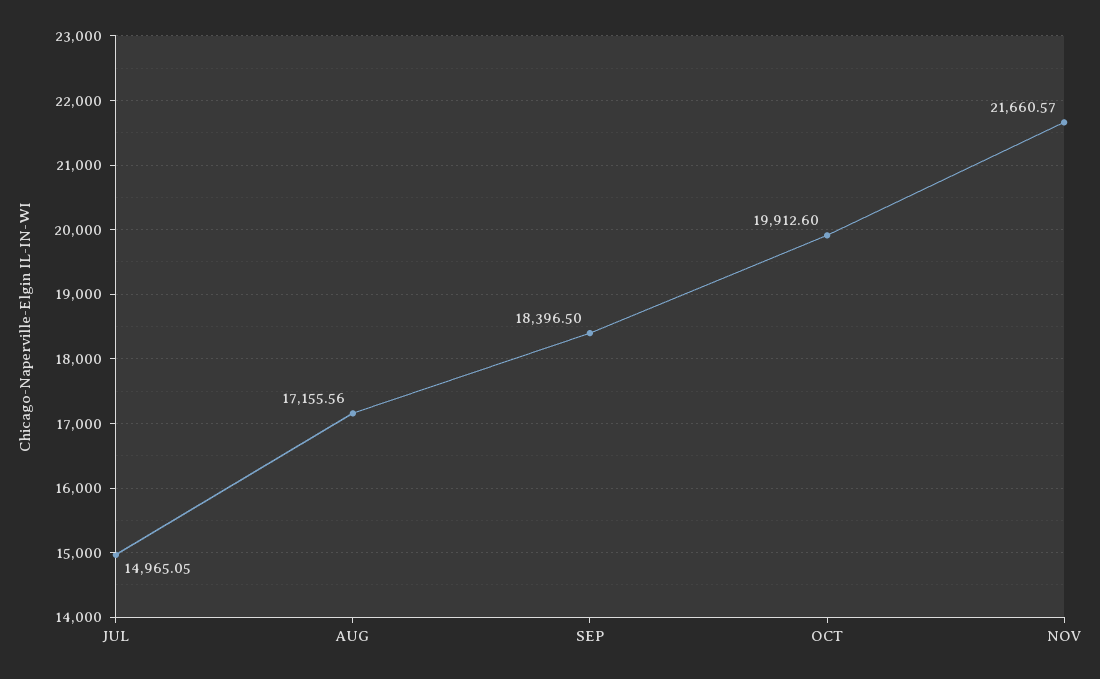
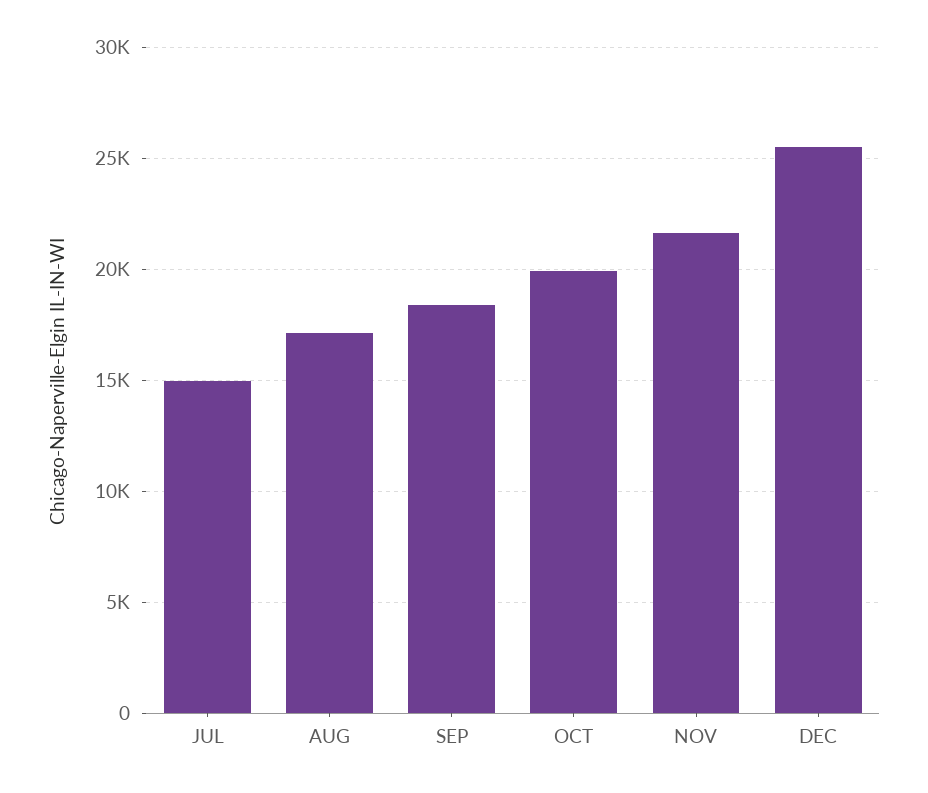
DEC: none -> 25500

